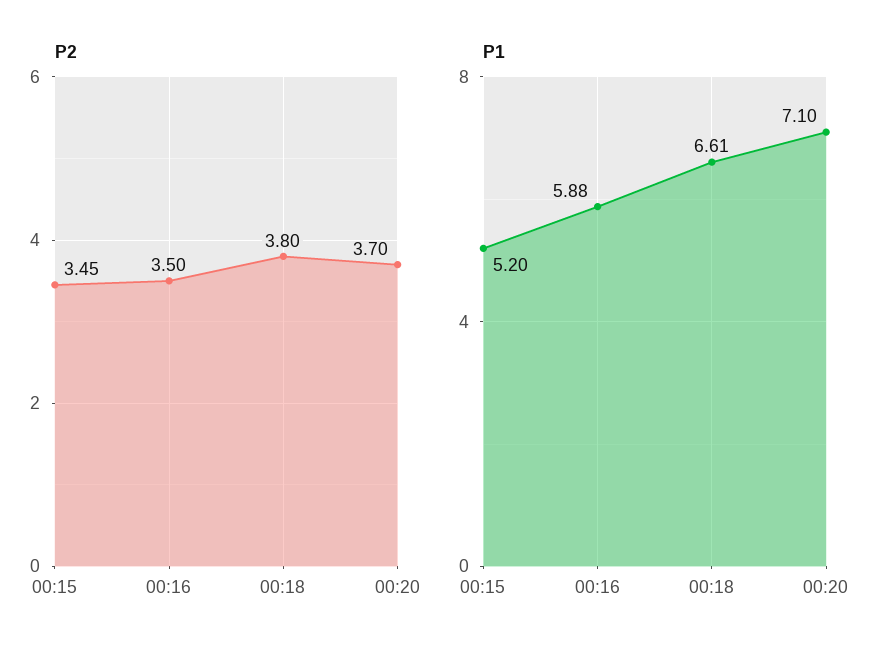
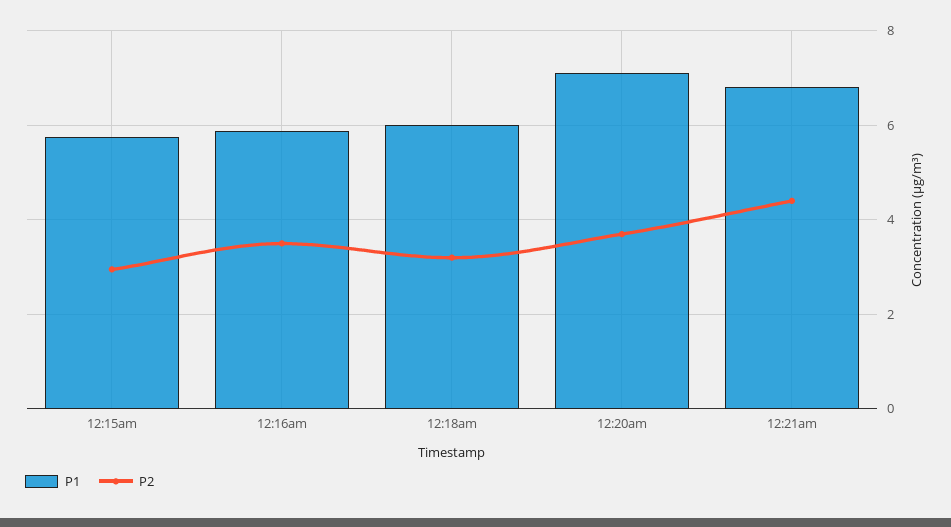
P2, 00:15: 3.45 -> 3
P2, 00:18: 3.8 -> 3.2
P1, 00:15: 5.2 -> 5.8
P1, 00:18: 6.61 -> 6
P1, 12:21am: none -> 6.8
P2, 12:21am: none -> 4.4

